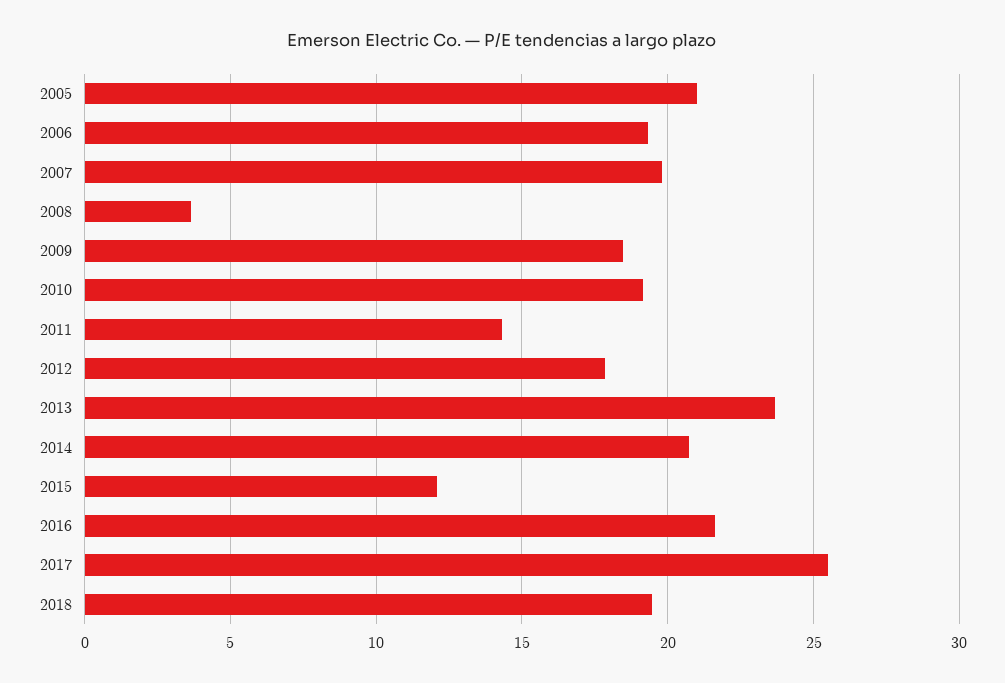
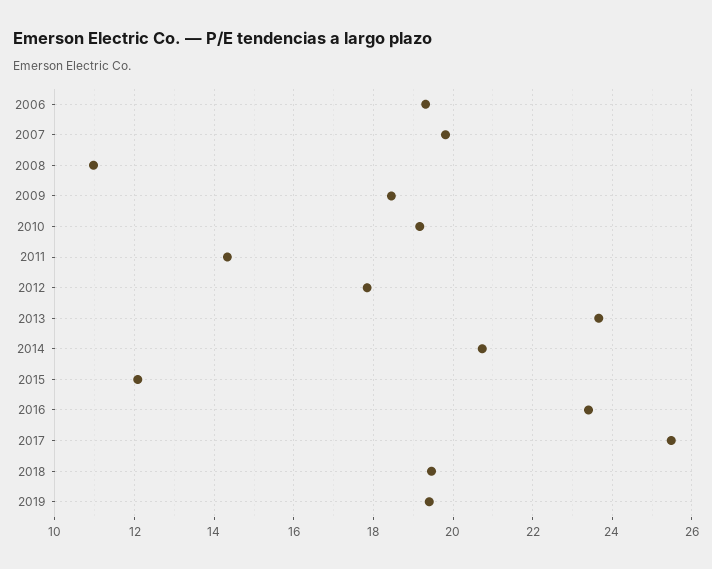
2005: 21 -> none
2008: 3.5 -> 11
2016: 21.5 -> 23.4
2019: none -> 19.4

